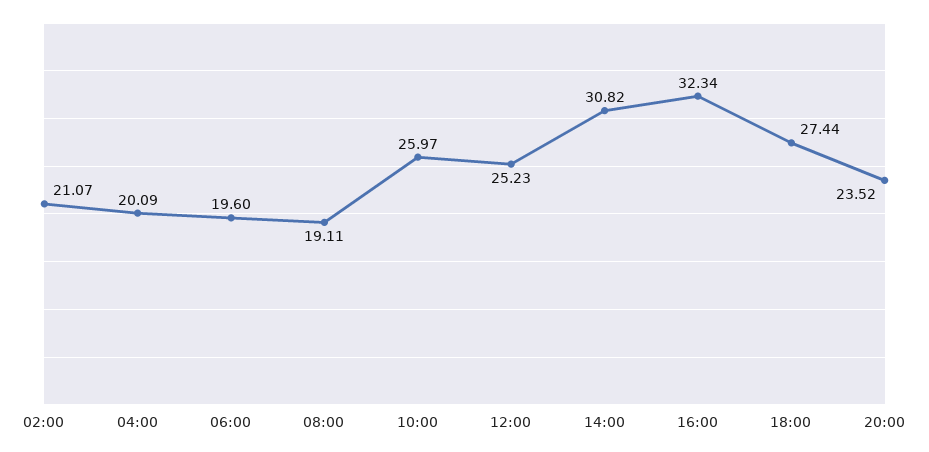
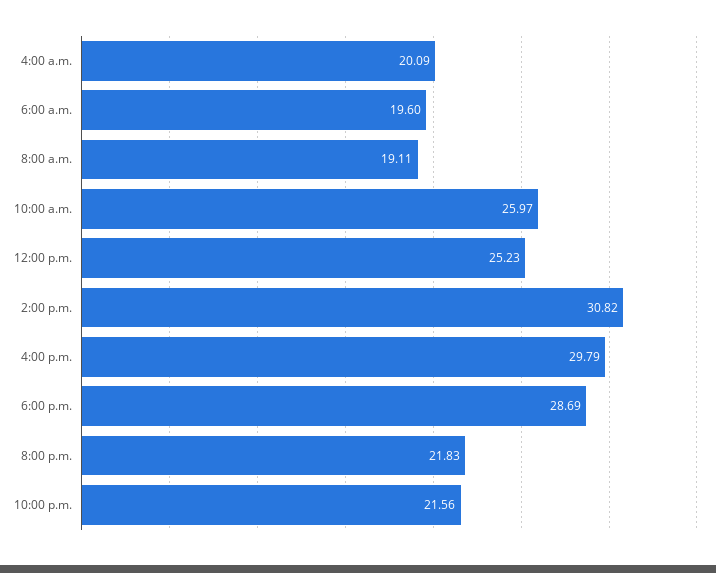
02:00: 21.07 -> none
16:00: 32.34 -> 29.79
18:00: 27.44 -> 28.69
20:00: 23.52 -> 21.83
10:00 p.m.: none -> 21.56

